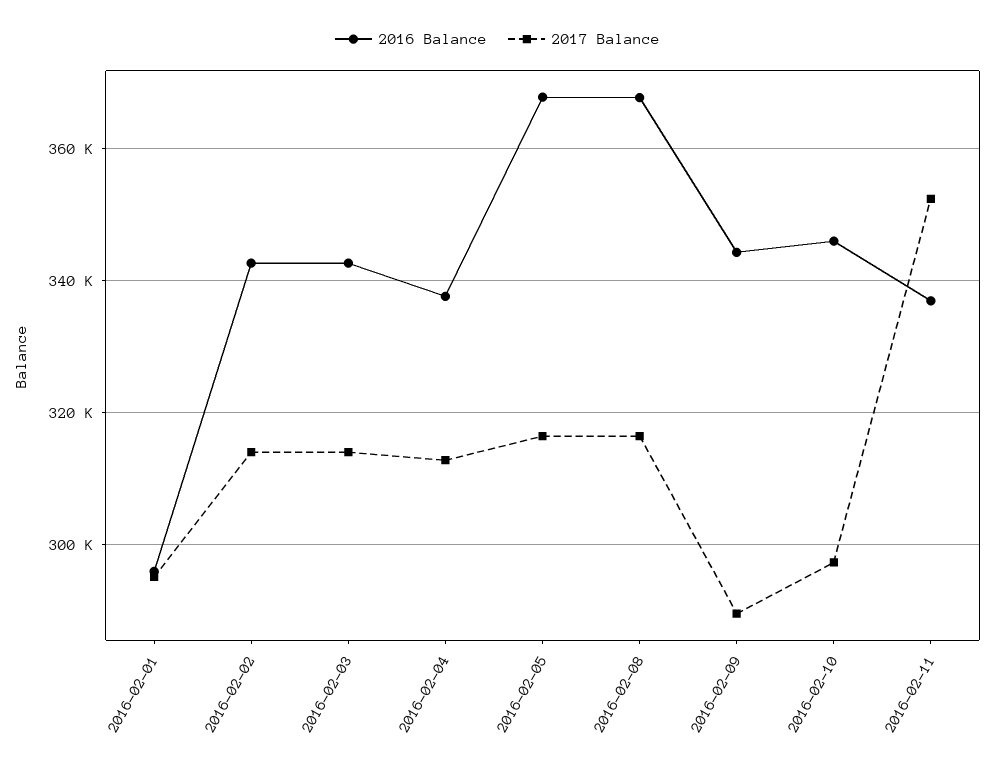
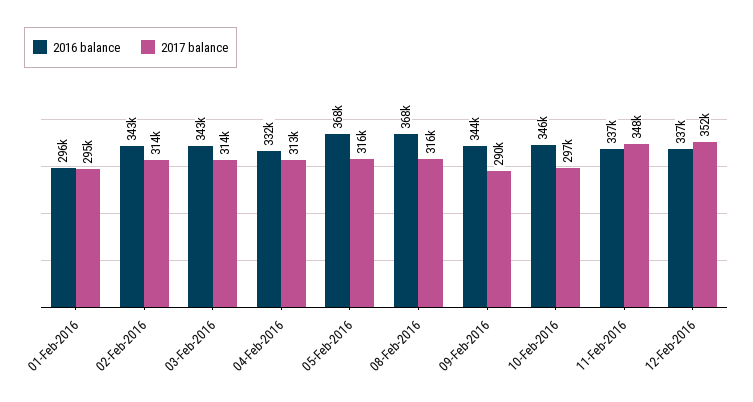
2016 Balance, 2016-02-04: 338000 -> 332000
2017 Balance, 2016-02-11: 352000 -> 348000
2016 Balance, 12-Feb-2016: none -> 337000
2017 Balance, 12-Feb-2016: none -> 352000

